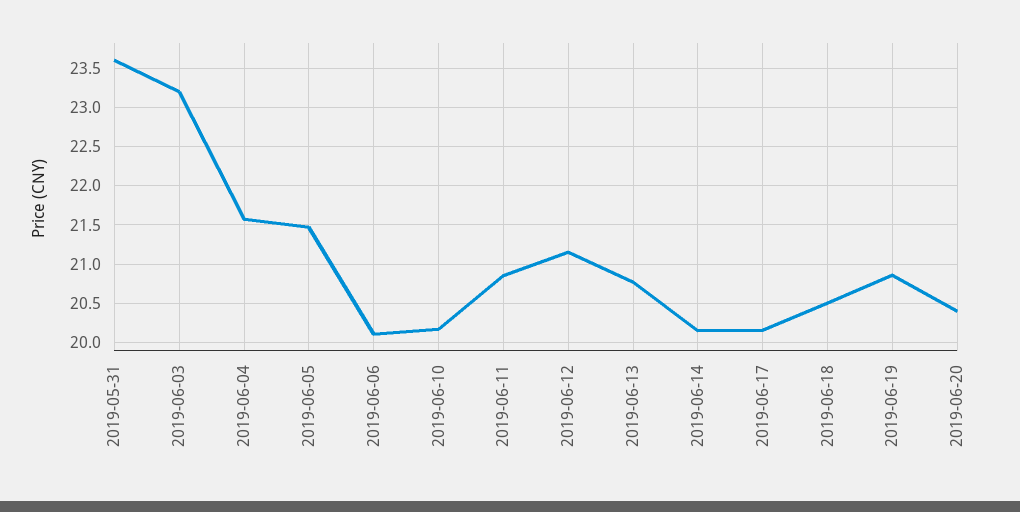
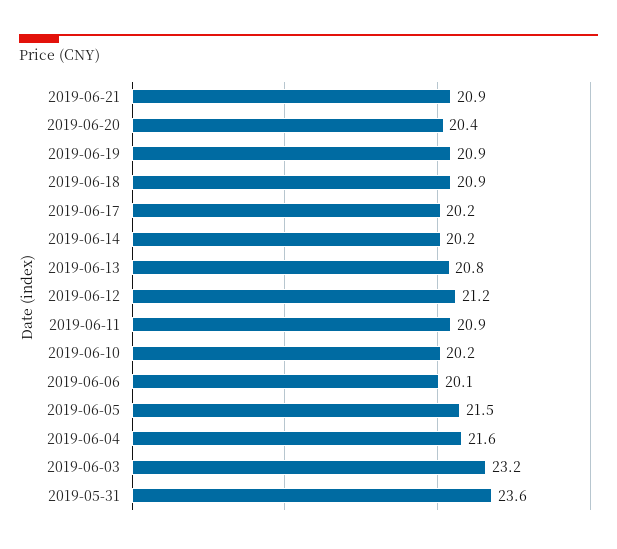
2019-06-18: 20.5 -> 20.9
2019-06-21: none -> 20.9

